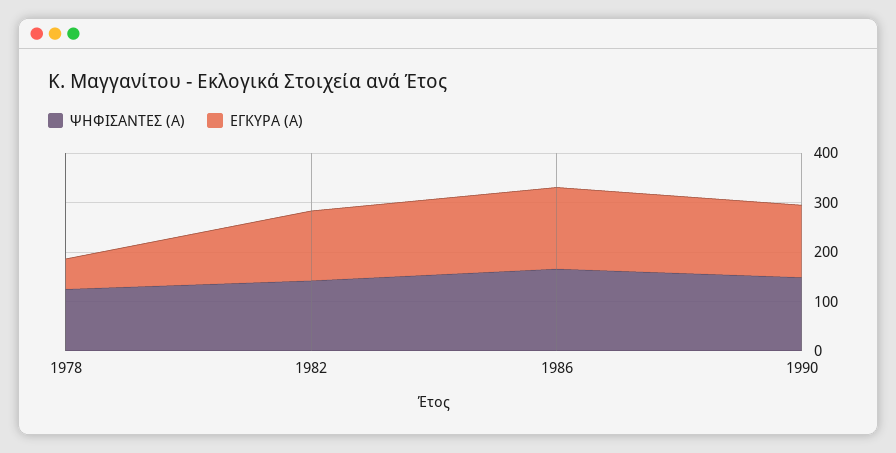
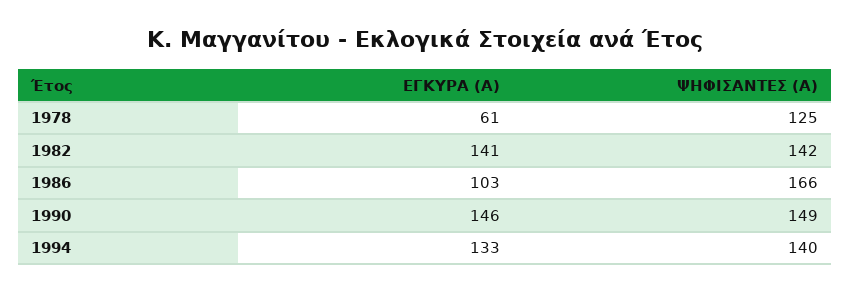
ΕΓΚΥΡΑ (Α), 1986: 160 -> 103
ΕΓΚΥΡΑ (Α), 1994: none -> 133
ΨΗΦΙΣΑΝΤΕΣ (Α), 1994: none -> 140

